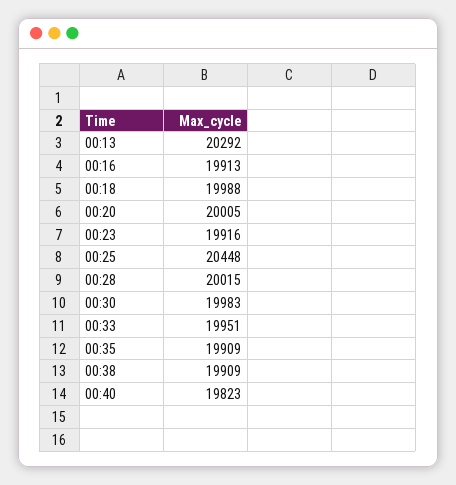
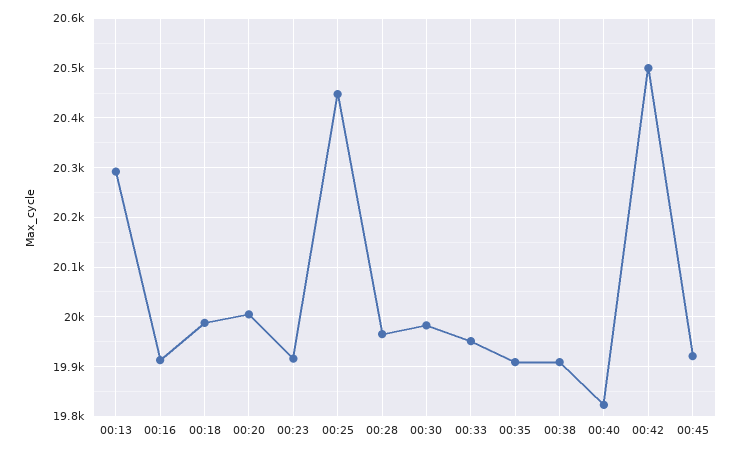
00:28: 20015 -> 19960
00:42: none -> 20500
00:45: none -> 19920

